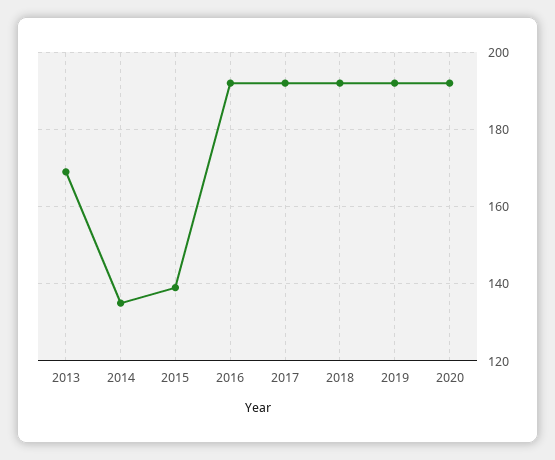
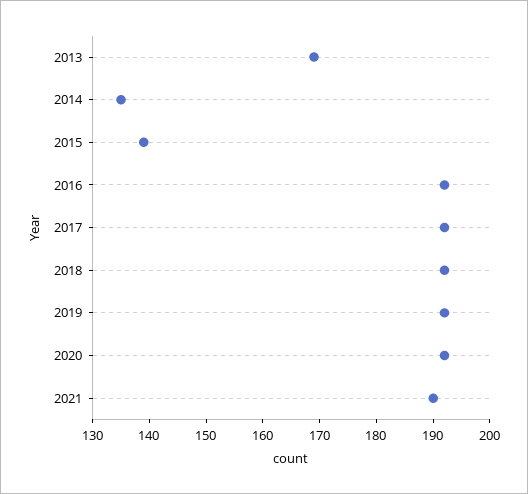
2021: none -> 190

